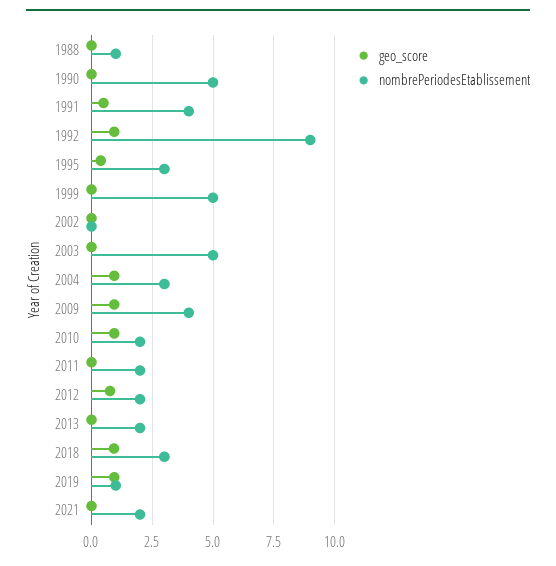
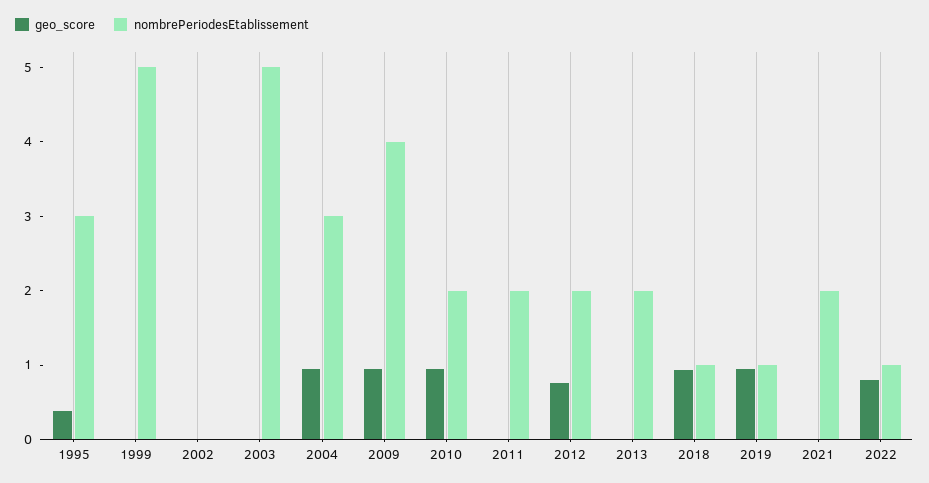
geo_score, 1988: 0 -> none
nombrePeriodesEtablissement, 1988: 1 -> none
geo_score, 1990: 0 -> none
nombrePeriodesEtablissement, 1990: 5 -> none
geo_score, 1991: 0.5 -> none
nombrePeriodesEtablissement, 1991: 4 -> none
geo_score, 1992: 1 -> none
nombrePeriodesEtablissement, 1992: 9 -> none
nombrePeriodesEtablissement, 2018: 3 -> 1
geo_score, 2022: none -> 0.8
nombrePeriodesEtablissement, 2022: none -> 1

